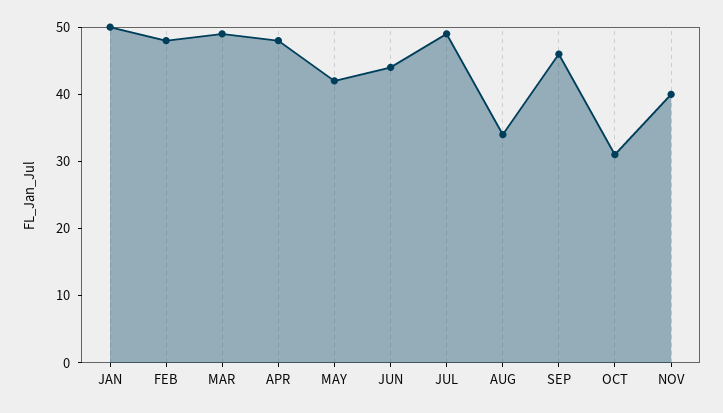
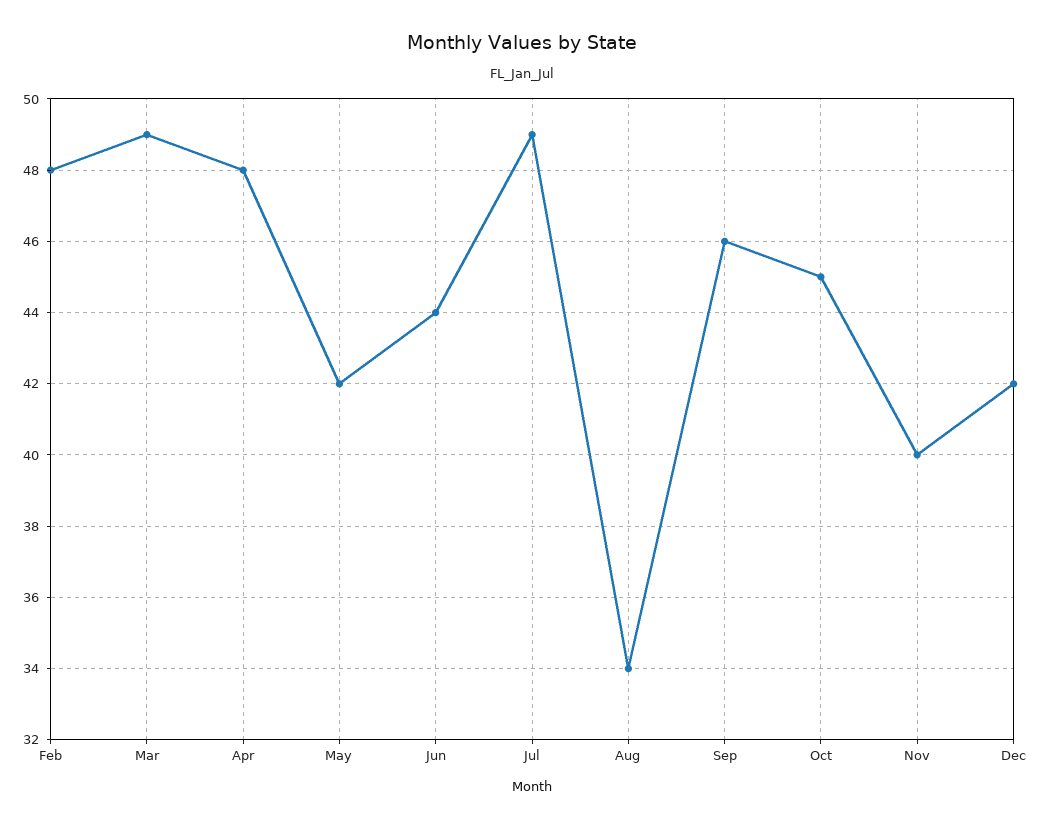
JAN: 50 -> none
OCT: 30 -> 45
Dec: none -> 42

